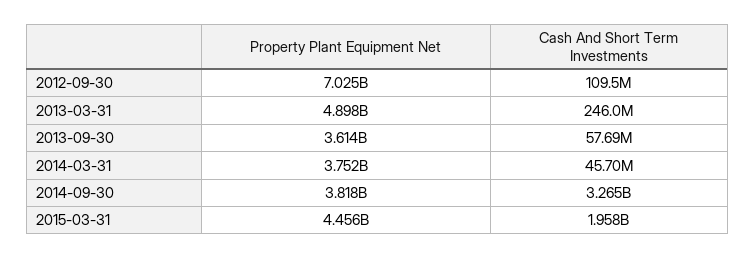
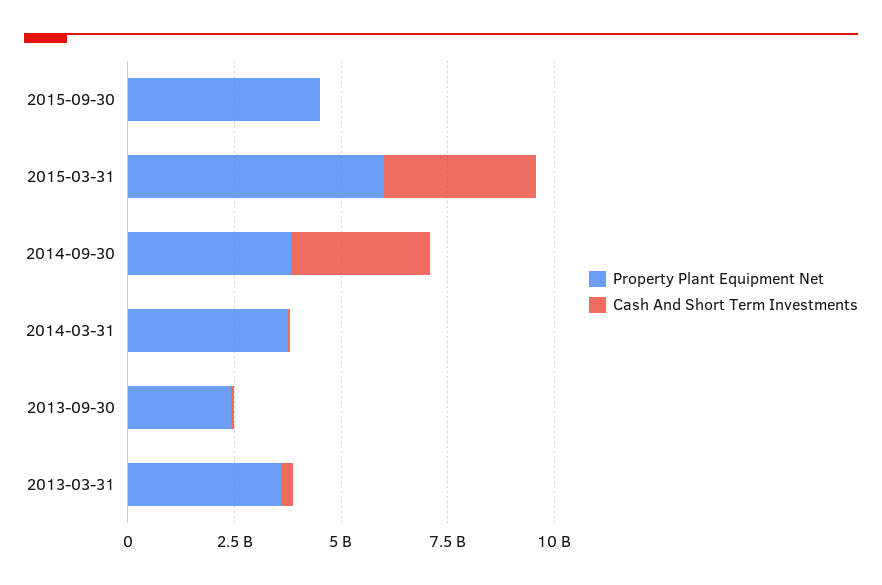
Property Plant Equipment Net, 2012-09-30: 7025000000 -> none
Cash And Short Term Investments, 2012-09-30: 109500000 -> none
Property Plant Equipment Net, 2013-03-31: 4898000000 -> 3500000000
Property Plant Equipment Net, 2013-09-30: 3614000000 -> 2500000000
Property Plant Equipment Net, 2015-03-31: 4456000000 -> 6000000000
Cash And Short Term Investments, 2015-03-31: 1958000000 -> 3500000000
Property Plant Equipment Net, 2015-09-30: none -> 4500000000
Cash And Short Term Investments, 2015-09-30: none -> 0

